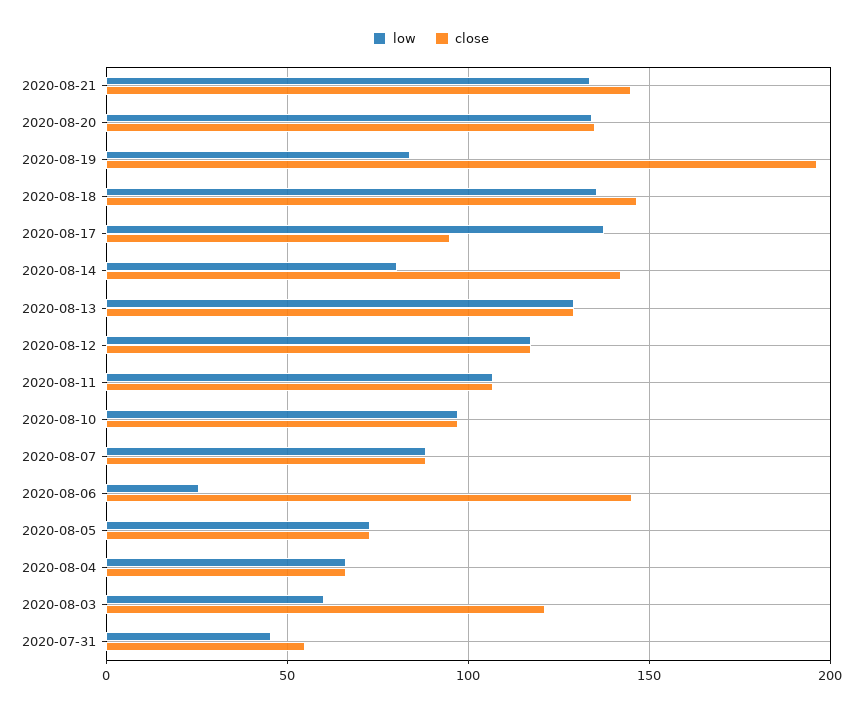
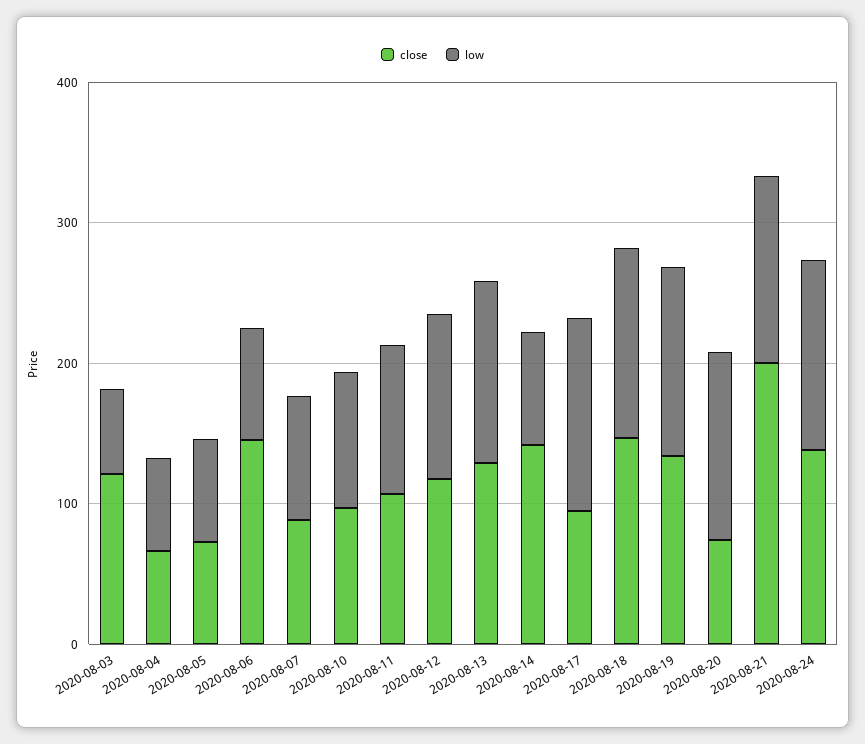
close, 2020-08-21: 145 -> 200
close, 2020-08-20: 135 -> 80
low, 2020-08-19: 85 -> 140
close, 2020-08-19: 195 -> 140
low, 2020-08-06: 25 -> 80
low, 2020-07-31: 45 -> none
close, 2020-07-31: 55 -> none
close, 2020-08-24: none -> 140
low, 2020-08-24: none -> 140

